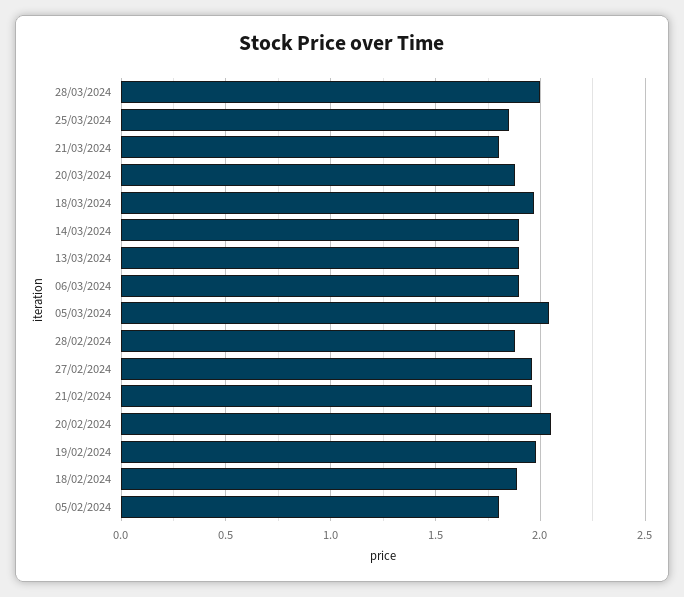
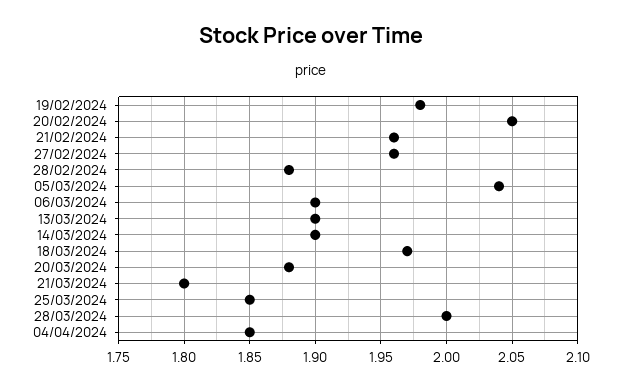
18/02/2024: 1.9 -> none
05/02/2024: 1.8 -> none
04/04/2024: none -> 1.85

